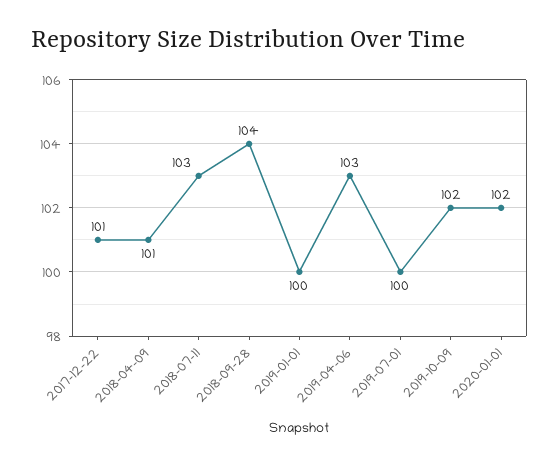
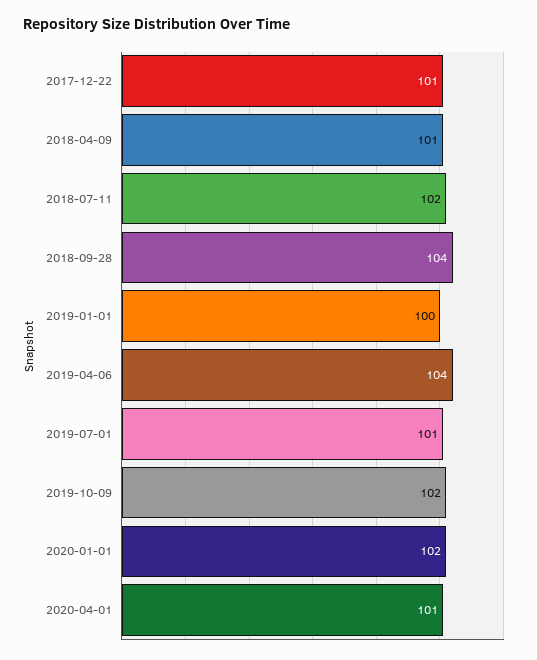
2018-07-11: 103 -> 102
2019-04-06: 103 -> 104
2019-07-01: 100 -> 101
2020-04-01: none -> 101

